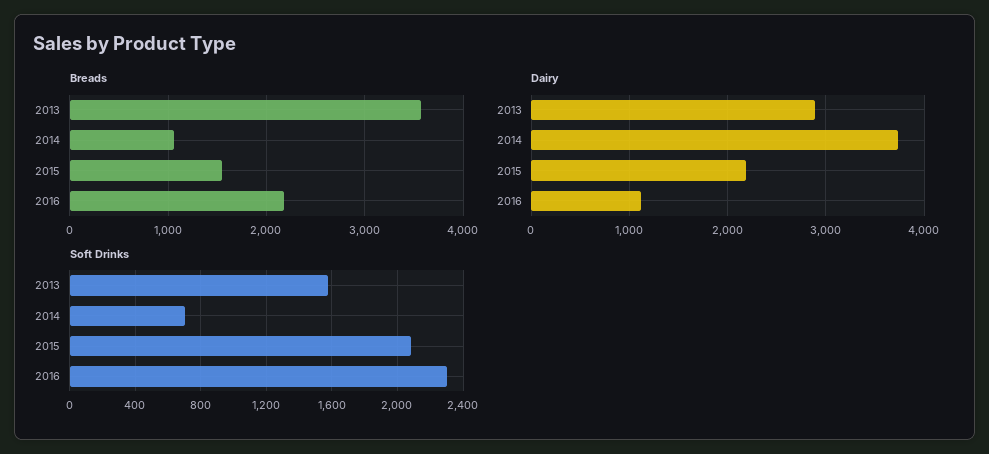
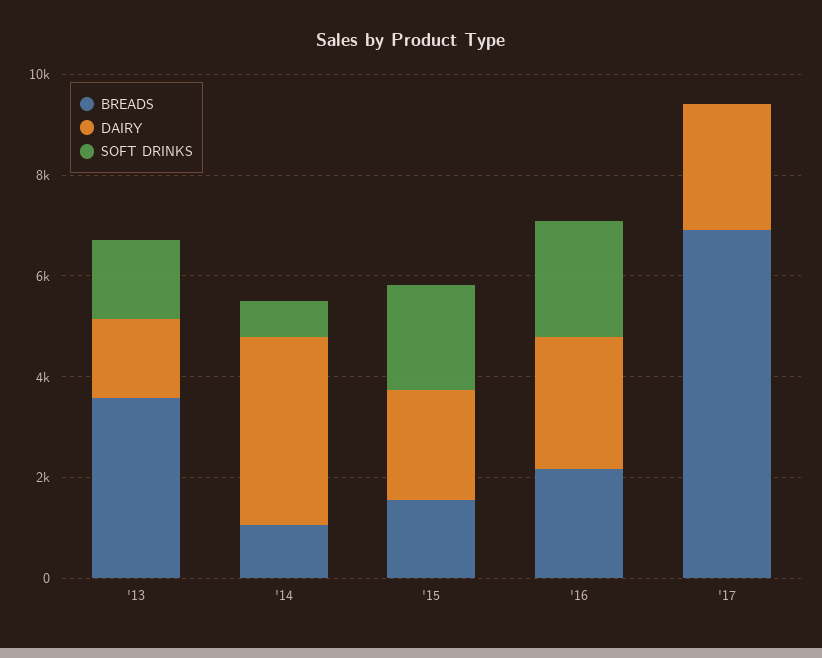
Dairy, 2013: 2900 -> 1500
Dairy, 2016: 1100 -> 2500
Breads, '17: none -> 7000
Dairy, '17: none -> 2500
Soft Drinks, '17: none -> 0

